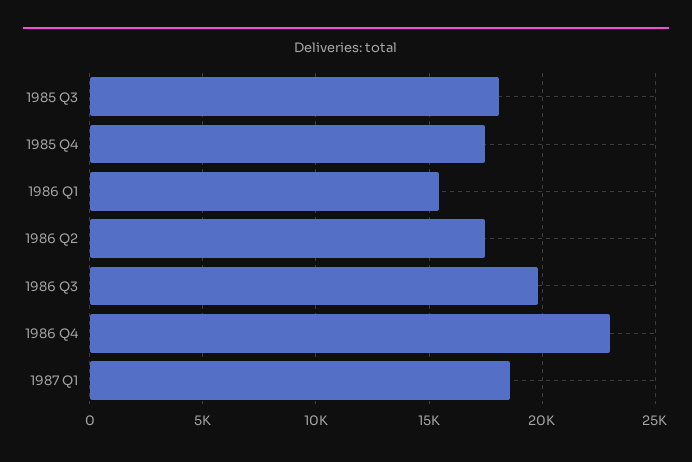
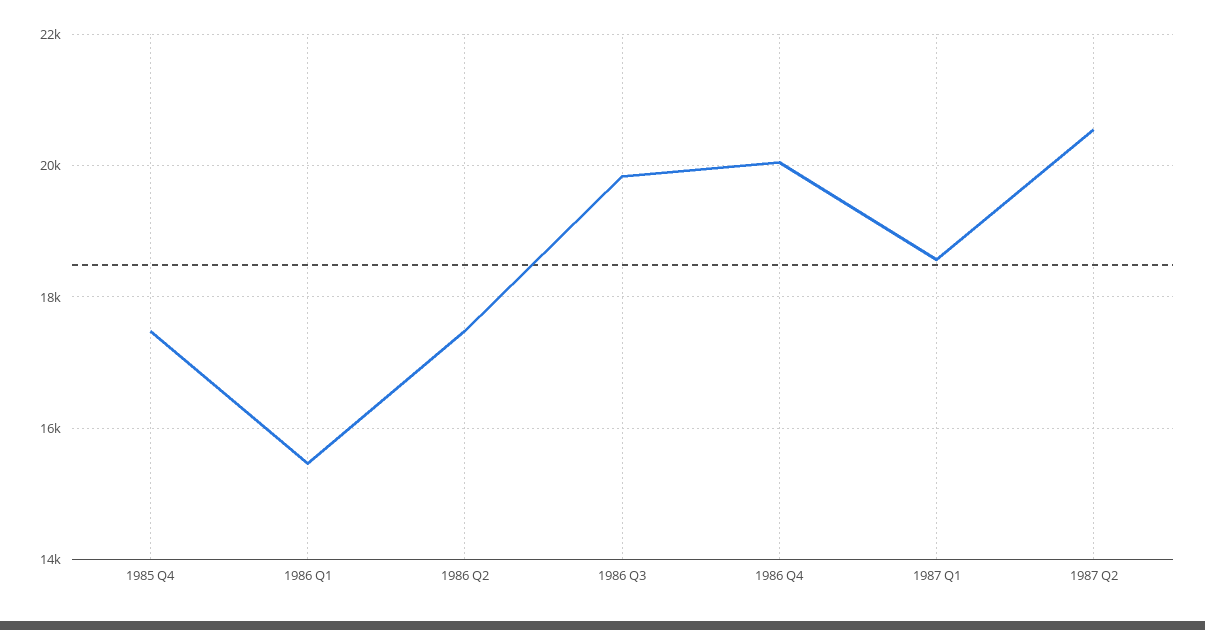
1985 Q3: 18000 -> none
1986 Q4: 23000 -> 20000
1987 Q2: none -> 20600

